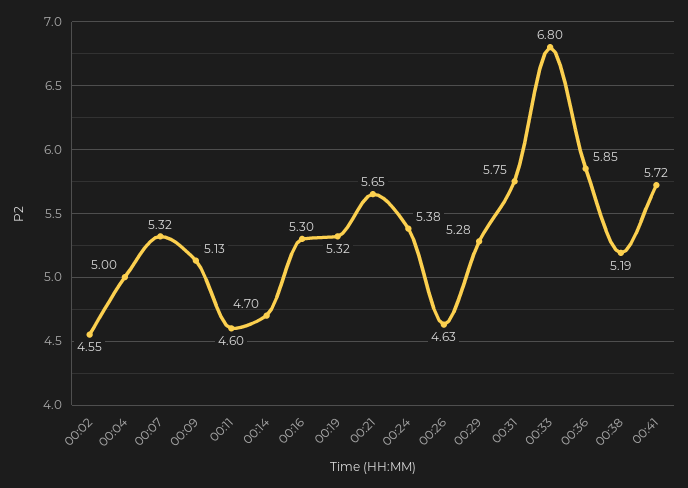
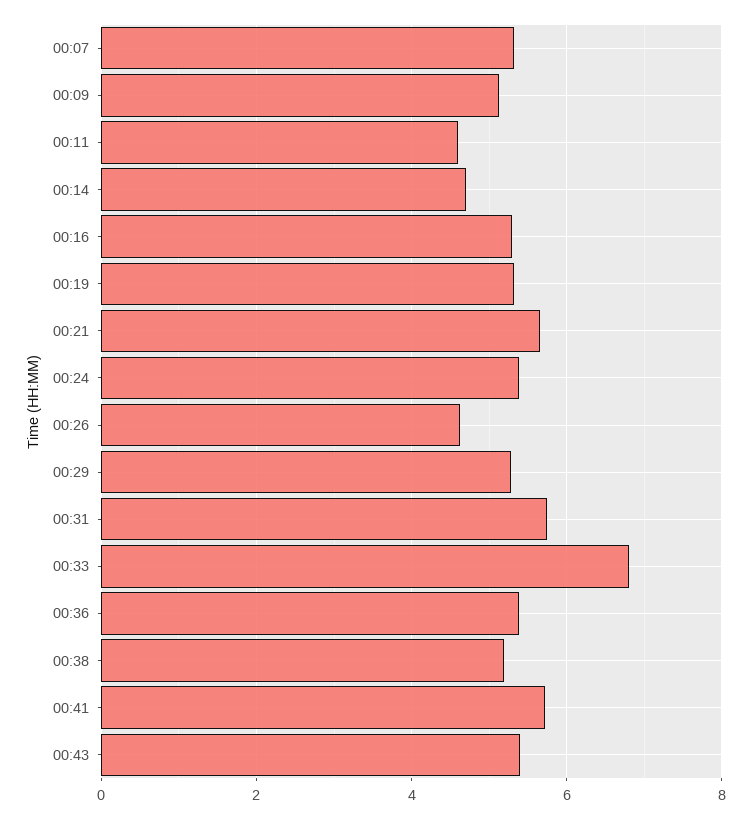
00:02: 4.55 -> none
00:04: 5 -> none
00:36: 5.85 -> 5.4
00:43: none -> 5.4

